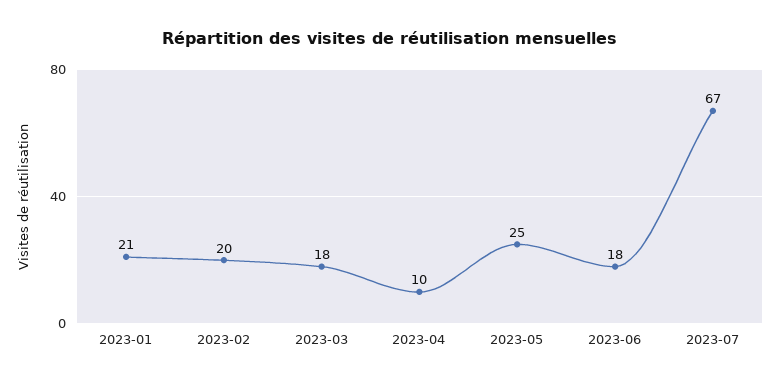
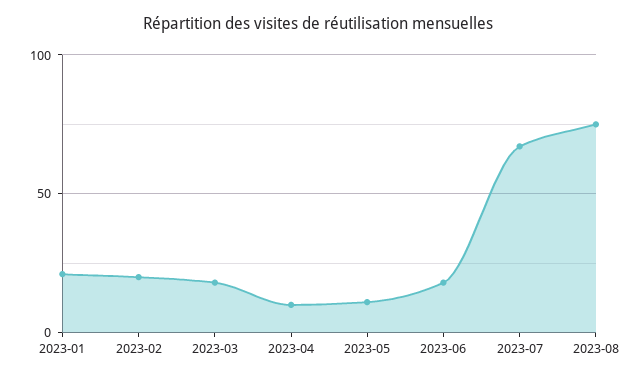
2023-05: 25 -> 10
2023-08: none -> 75

